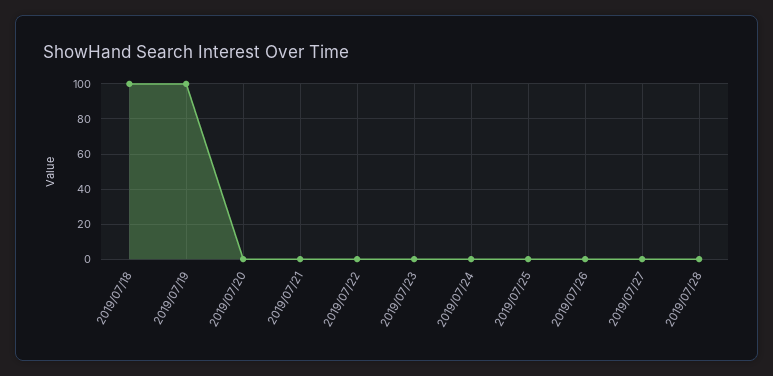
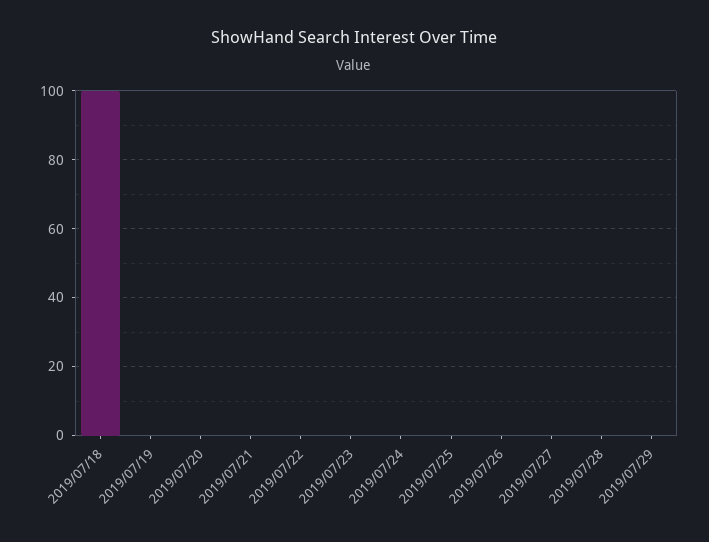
2019/07/19: 100 -> 0
2019/07/29: none -> 0

